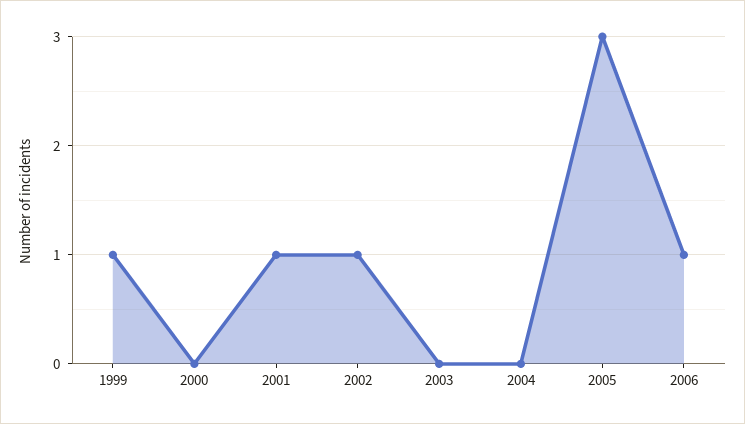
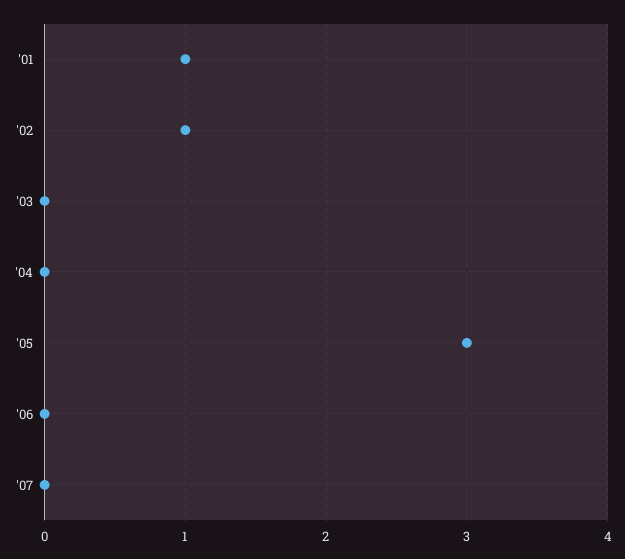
1999: 1 -> none
2000: 0 -> none
2006: 1 -> 0
'07: none -> 0

